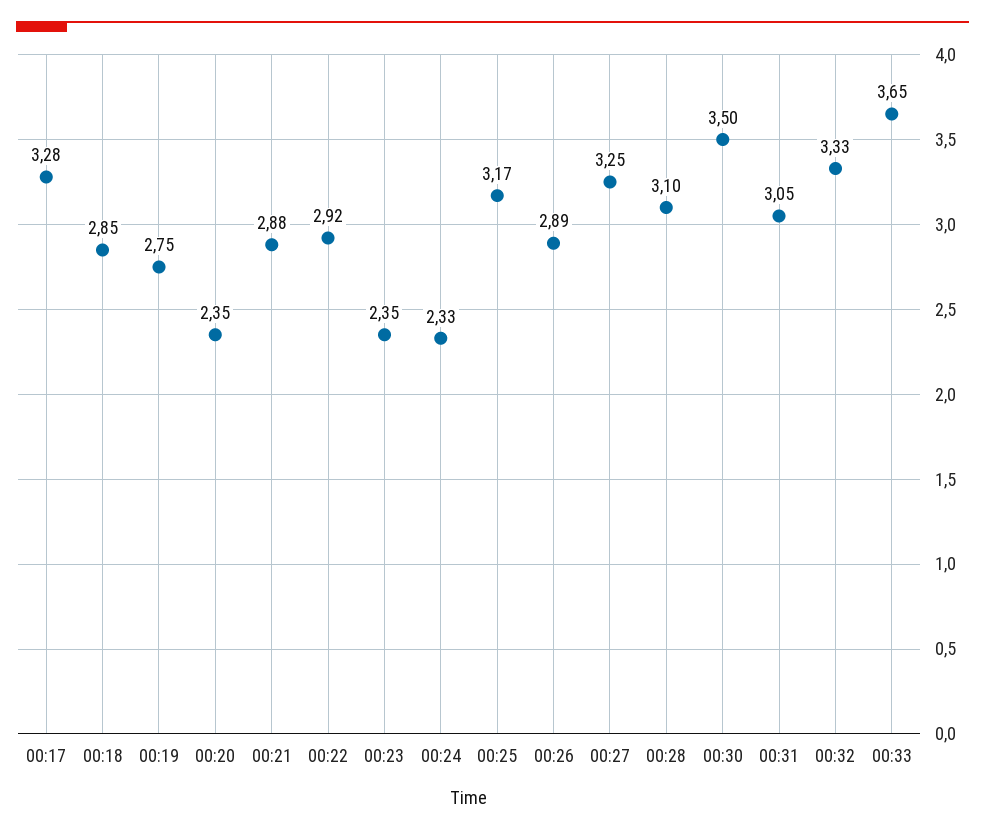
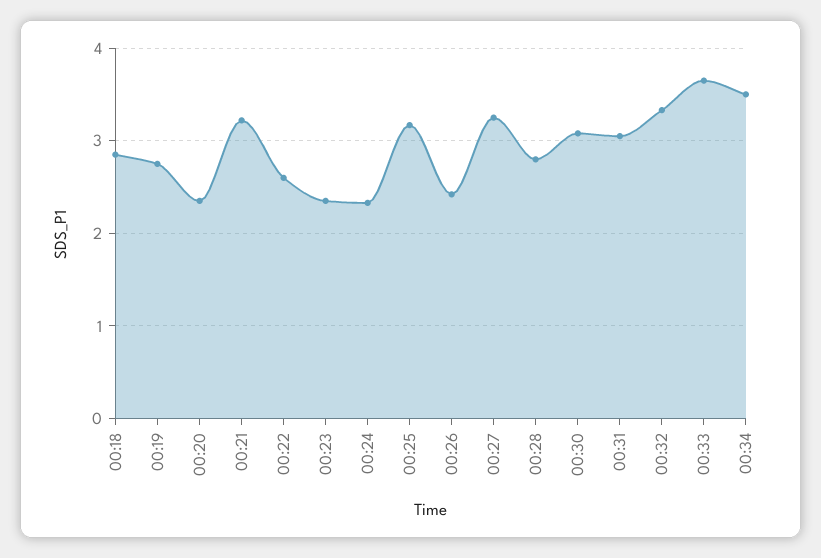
00:17: 3.28 -> none
00:21: 2.88 -> 3.2
00:22: 2.92 -> 2.6
00:26: 2.89 -> 2.4
00:28: 3.1 -> 2.8
00:30: 3.5 -> 3.1
00:34: none -> 3.5

